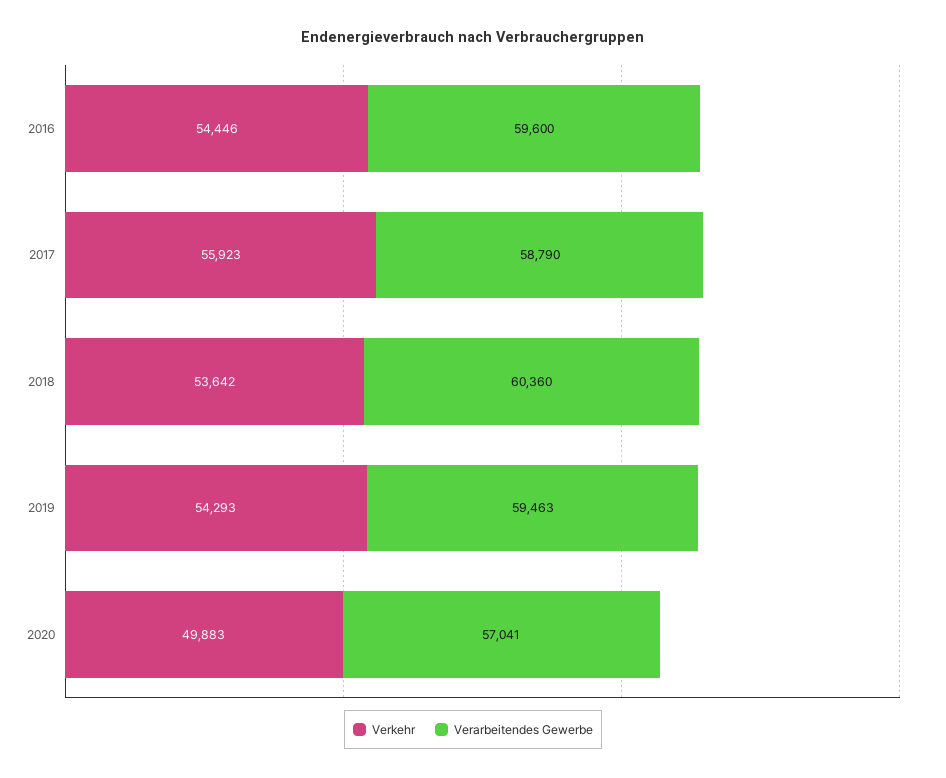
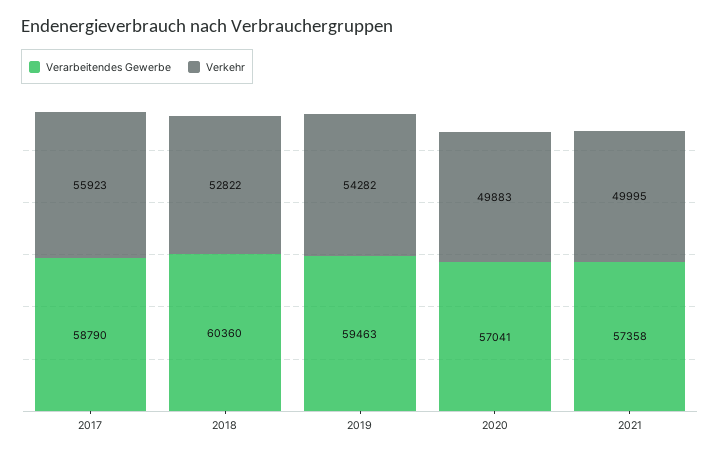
Verkehr, 2016: 54446 -> none
Verarbeitendes Gewerbe, 2016: 59600 -> none
Verkehr, 2018: 53642 -> 52822
Verkehr, 2019: 54293 -> 54282
Verarbeitendes Gewerbe, 2021: none -> 57358
Verkehr, 2021: none -> 49995

